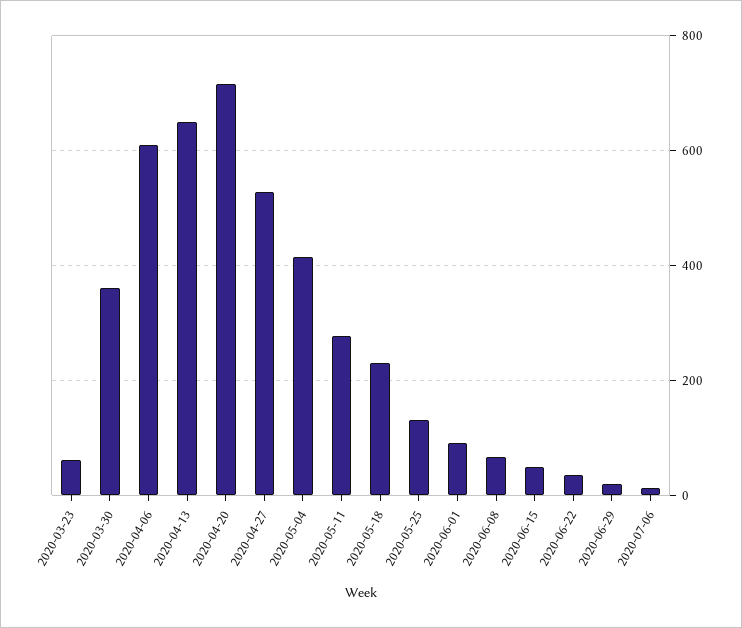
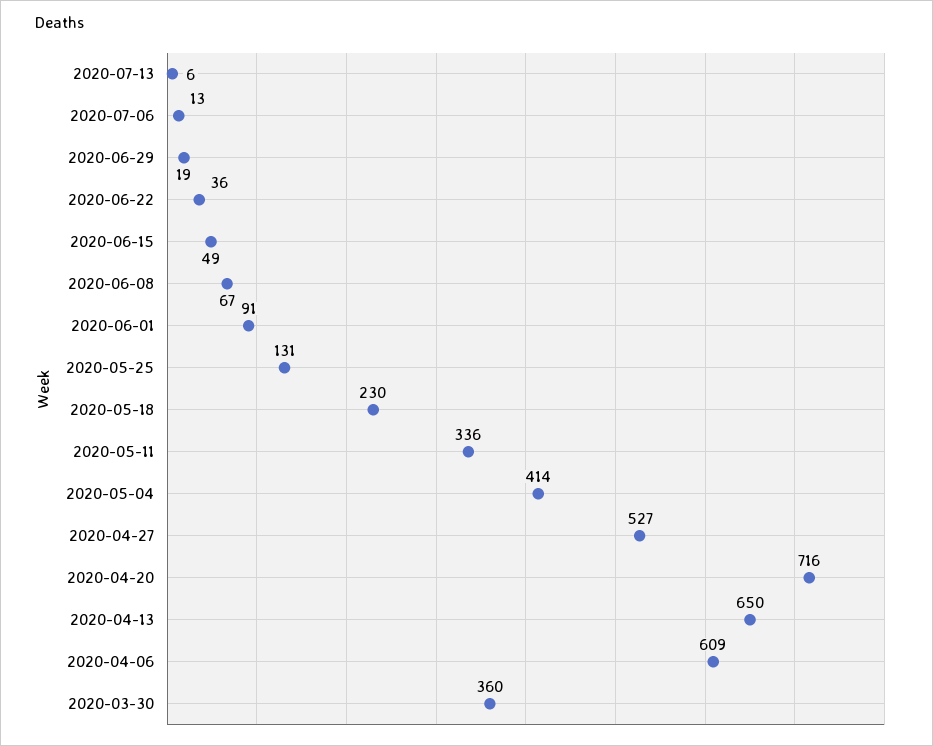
2020-03-23: 60 -> none
2020-05-11: 280 -> 336
2020-07-13: none -> 6

